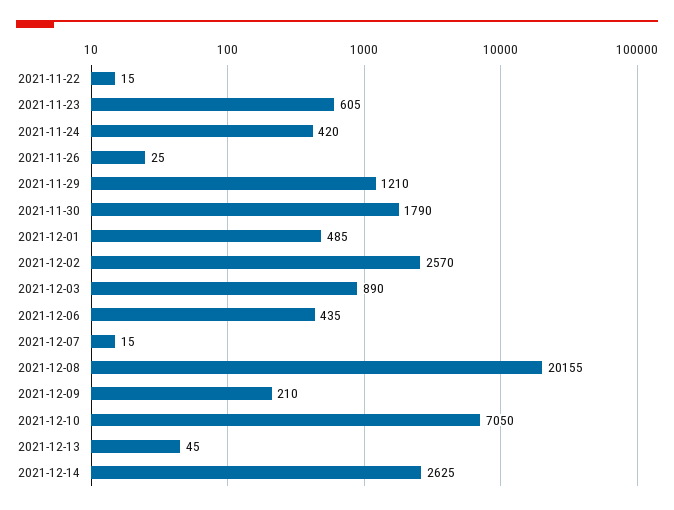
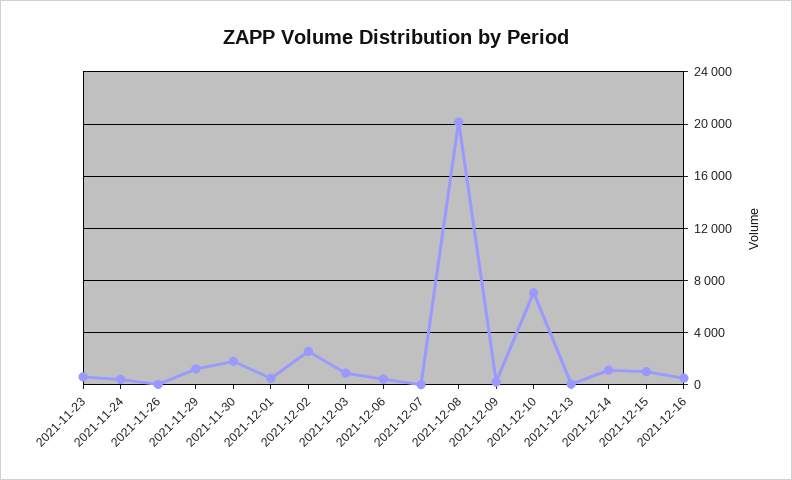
2021-11-22: 15 -> none
2021-12-14: 2625 -> 1000
2021-12-15: none -> 1000
2021-12-16: none -> 500

